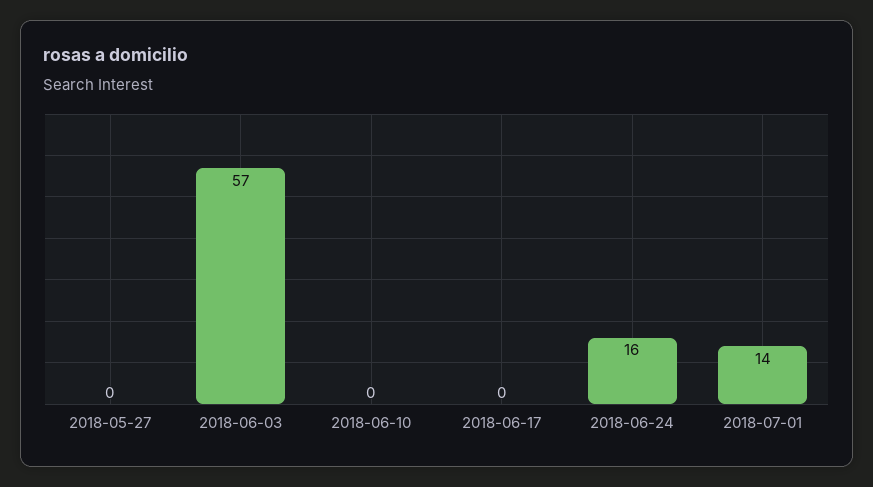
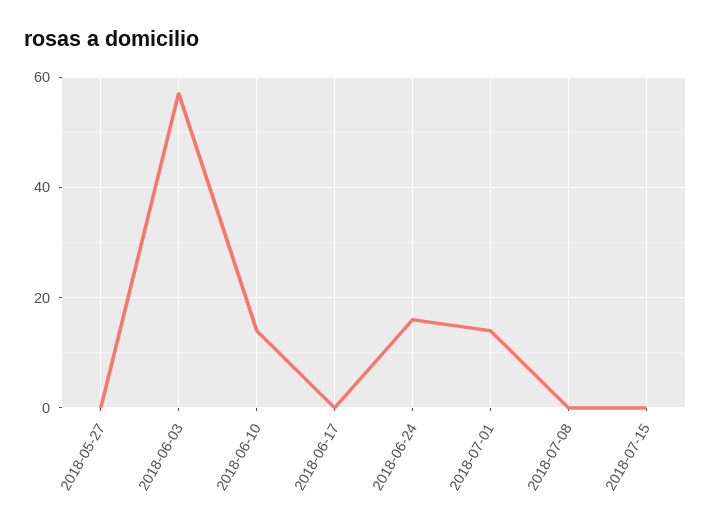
2018-06-10: 0 -> 15
2018-07-08: none -> 0
2018-07-15: none -> 0

